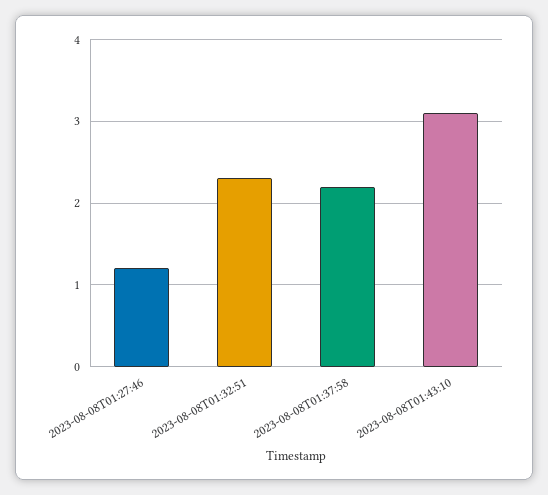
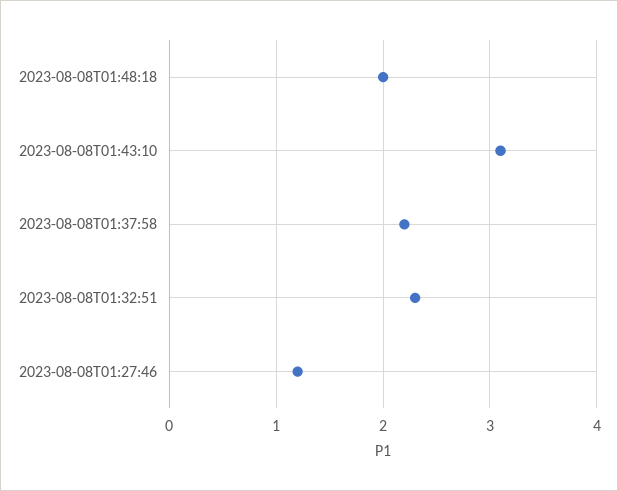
2023-08-08T01:48:18: none -> 2

